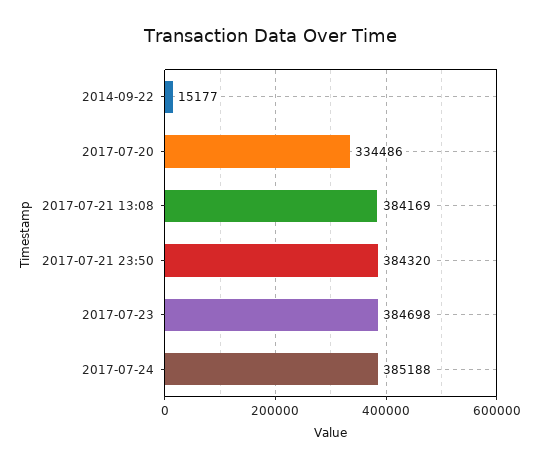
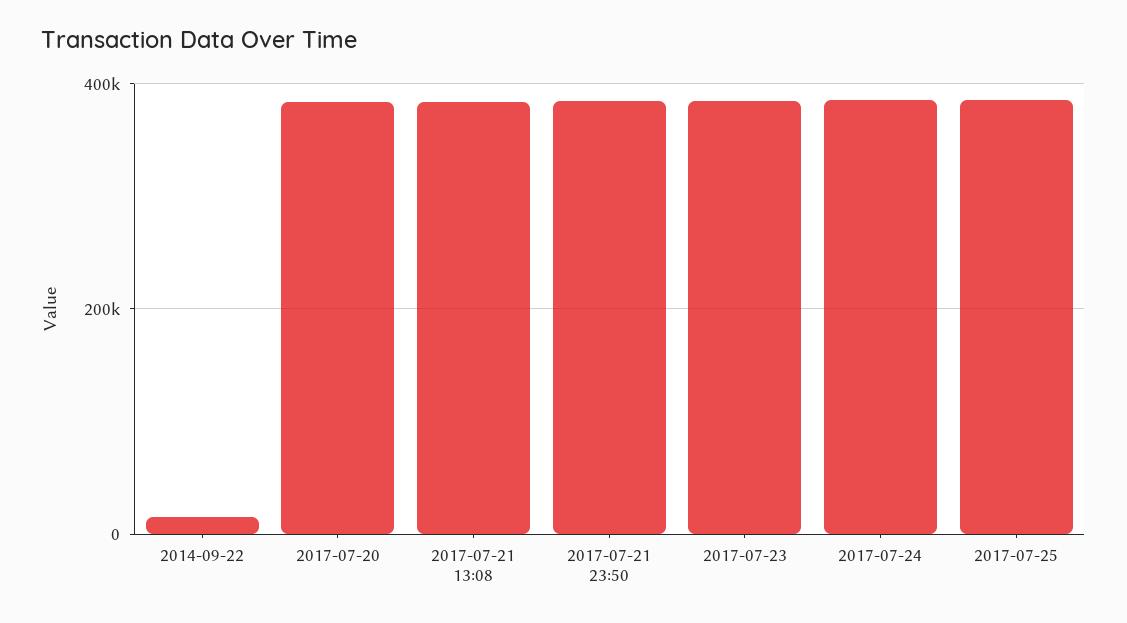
2017-07-20: 334486 -> 380000
2017-07-25: none -> 380000

